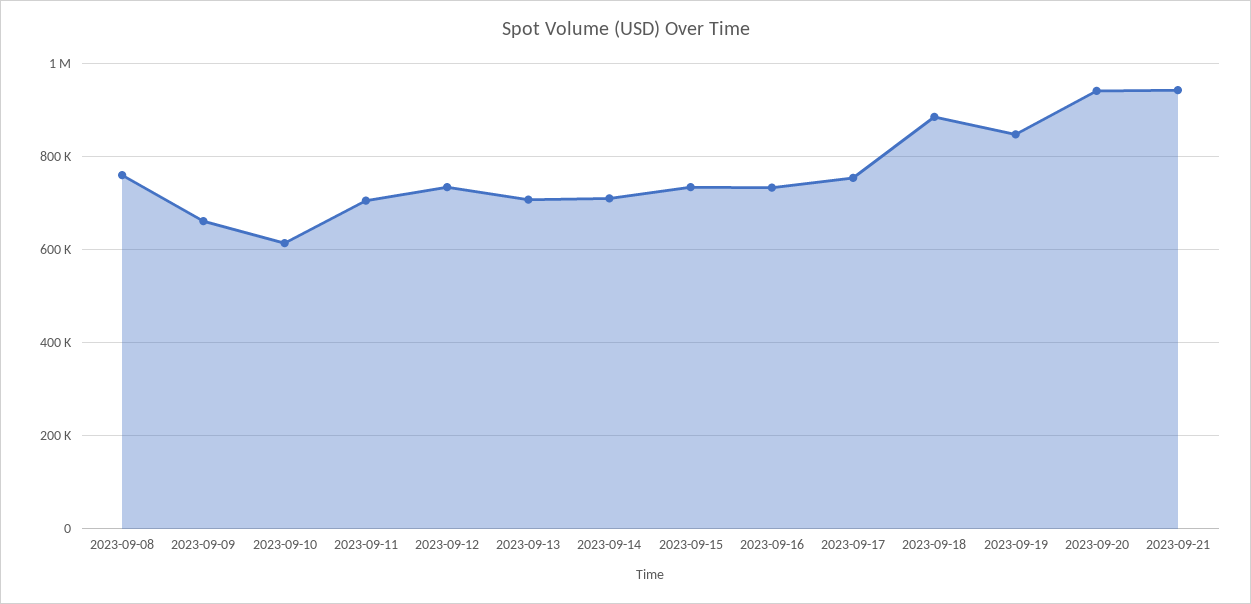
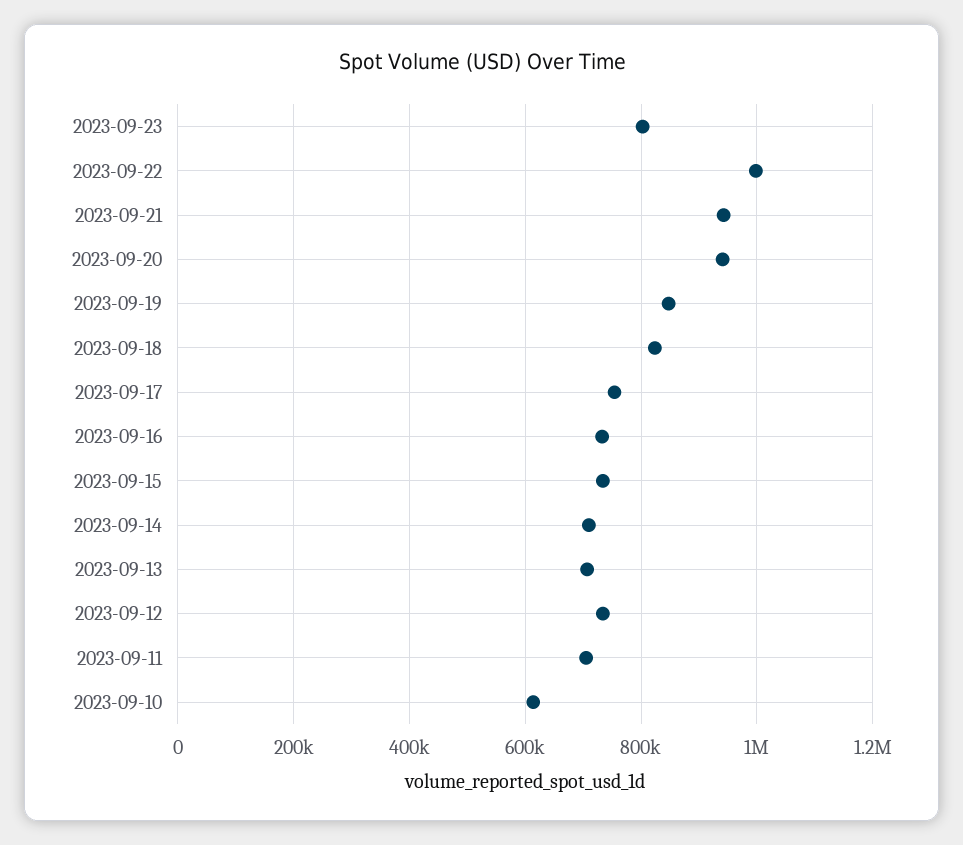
2023-09-08: 760000 -> none
2023-09-09: 660000 -> none
2023-09-18: 880000 -> 820000
2023-09-23: none -> 800000
2023-09-22: none -> 1000000

